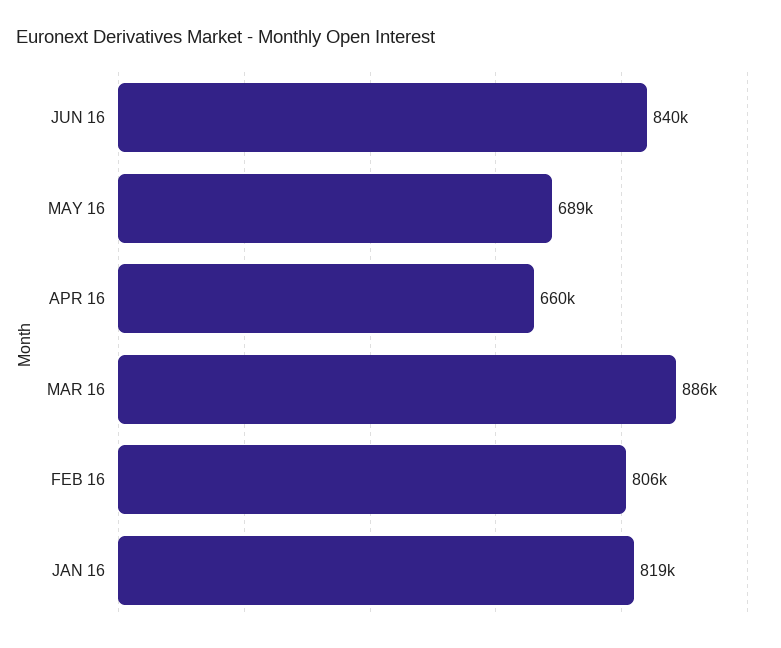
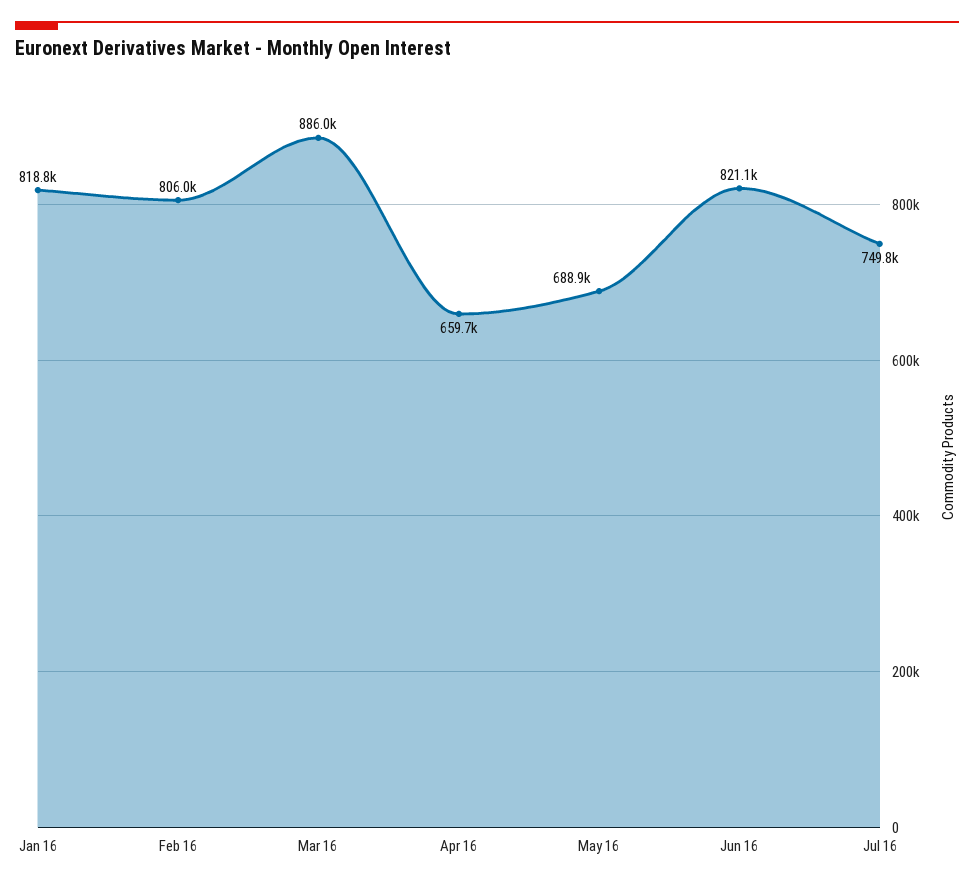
JUN 16: 840000 -> 821100
Jul 16: none -> 749800

